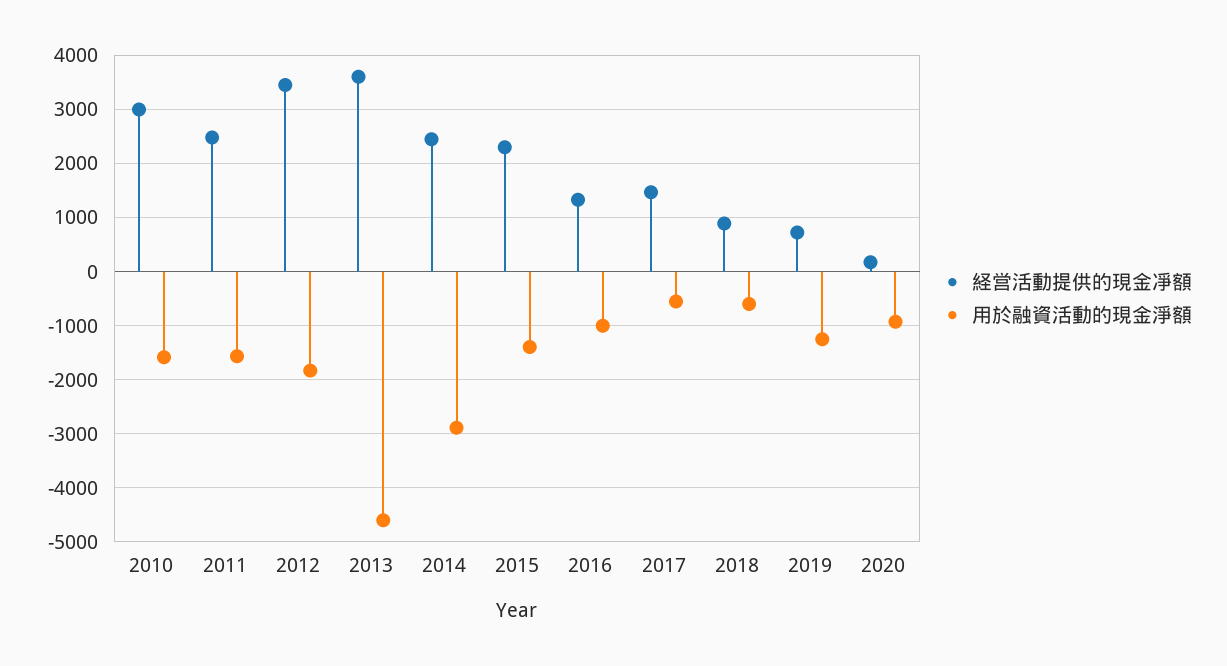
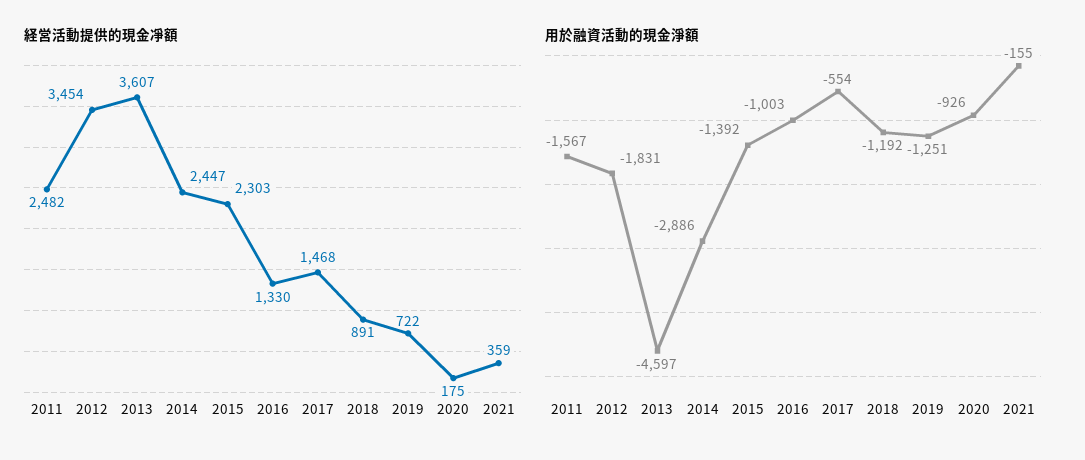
経営活動提供的現金凈額, 2010: 3000 -> none
用於融資活動的現金淨額, 2010: -1600 -> none
用於融資活動的現金淨額, 2018: -600 -> -1192
経営活動提供的現金凈額, 2021: none -> 359
用於融資活動的現金淨額, 2021: none -> -155

